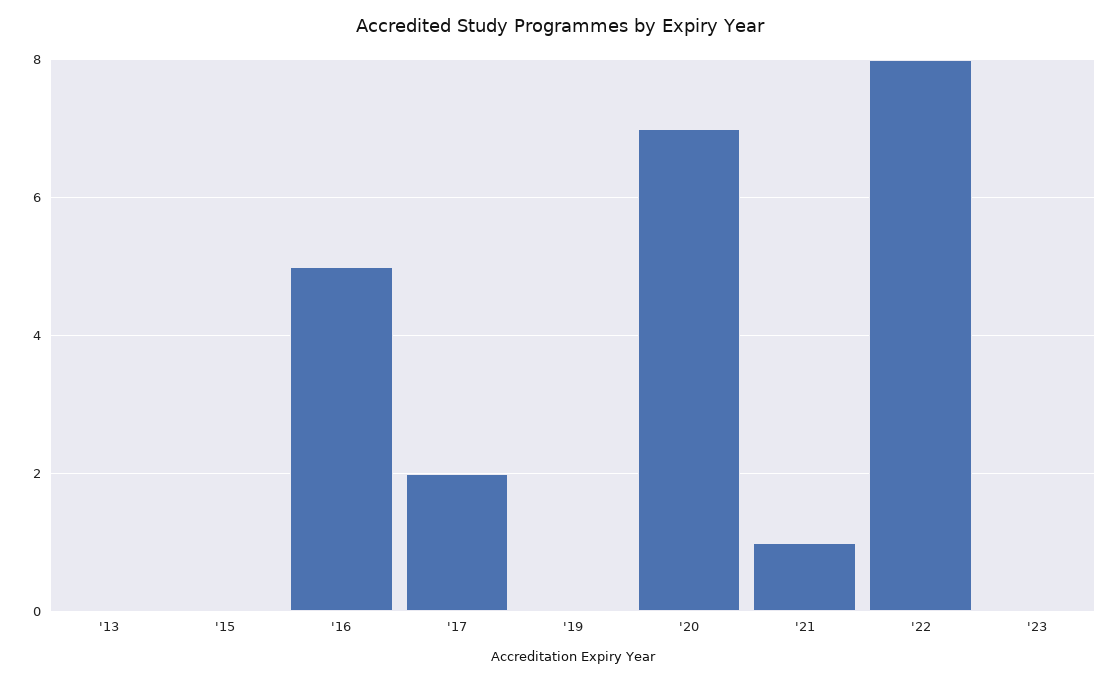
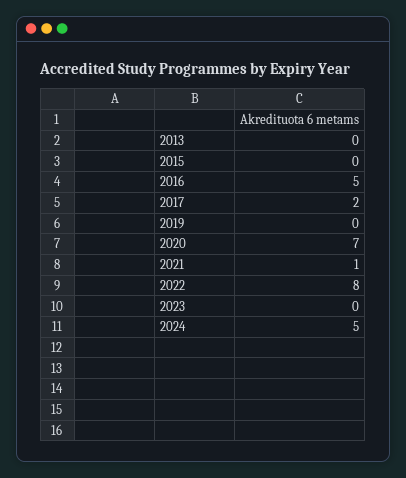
2024: none -> 5

